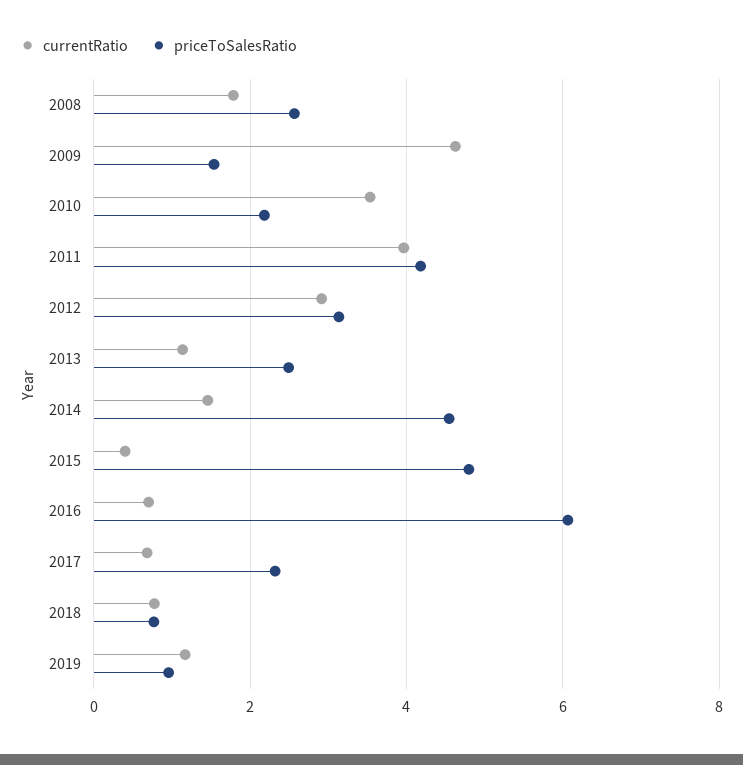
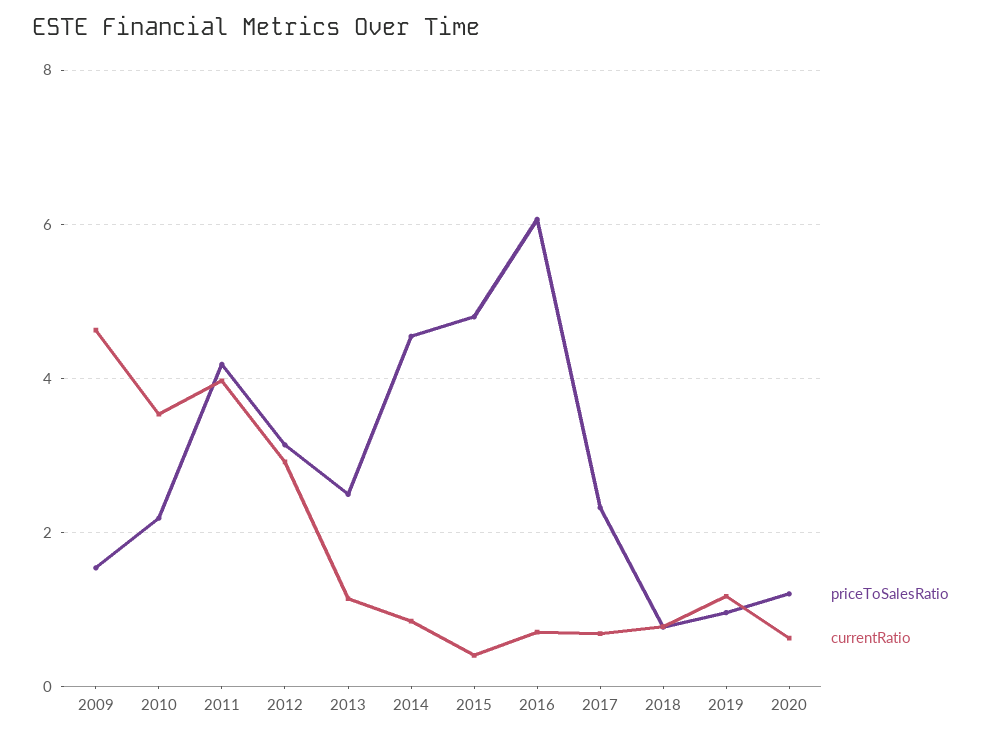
currentRatio, 2008: 1.8 -> none
priceToSalesRatio, 2008: 2.6 -> none
currentRatio, 2014: 1.4 -> 0.8
priceToSalesRatio, 2020: none -> 1.2
currentRatio, 2020: none -> 0.6

